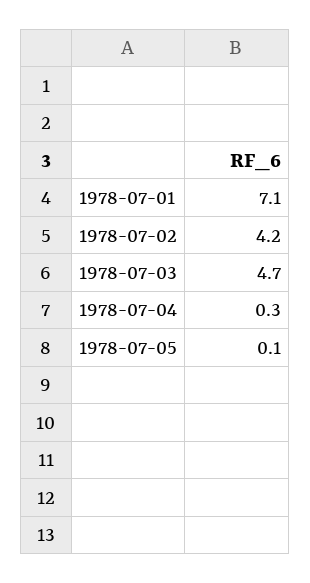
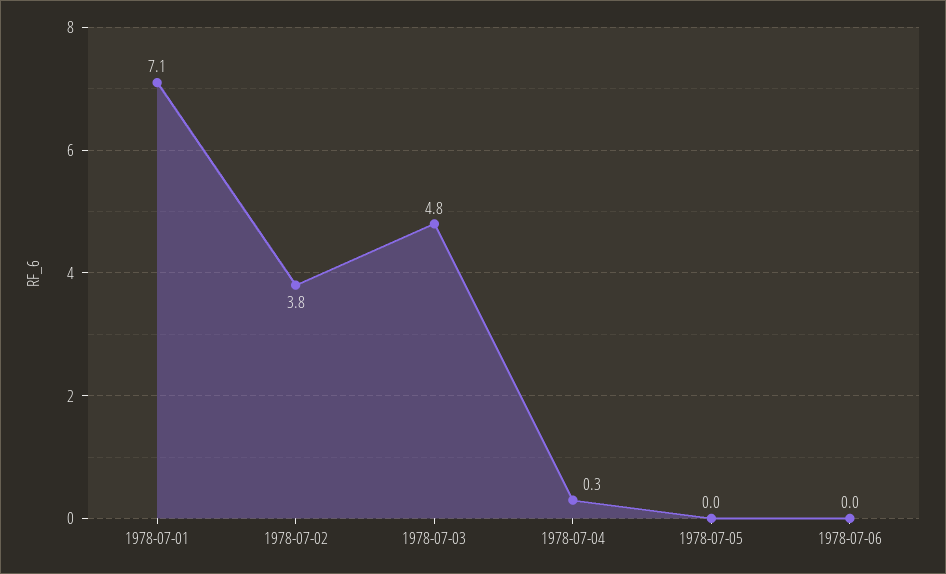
1978-07-02: 4.2 -> 3.8
1978-07-03: 4.7 -> 4.8
1978-07-05: 0.1 -> 0
1978-07-06: none -> 0

